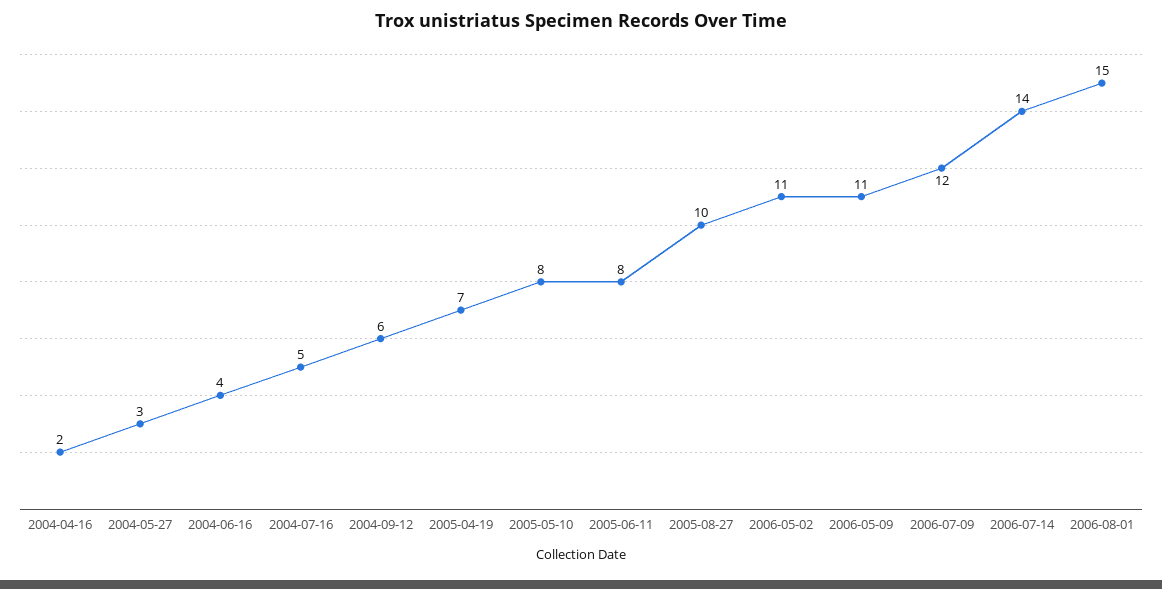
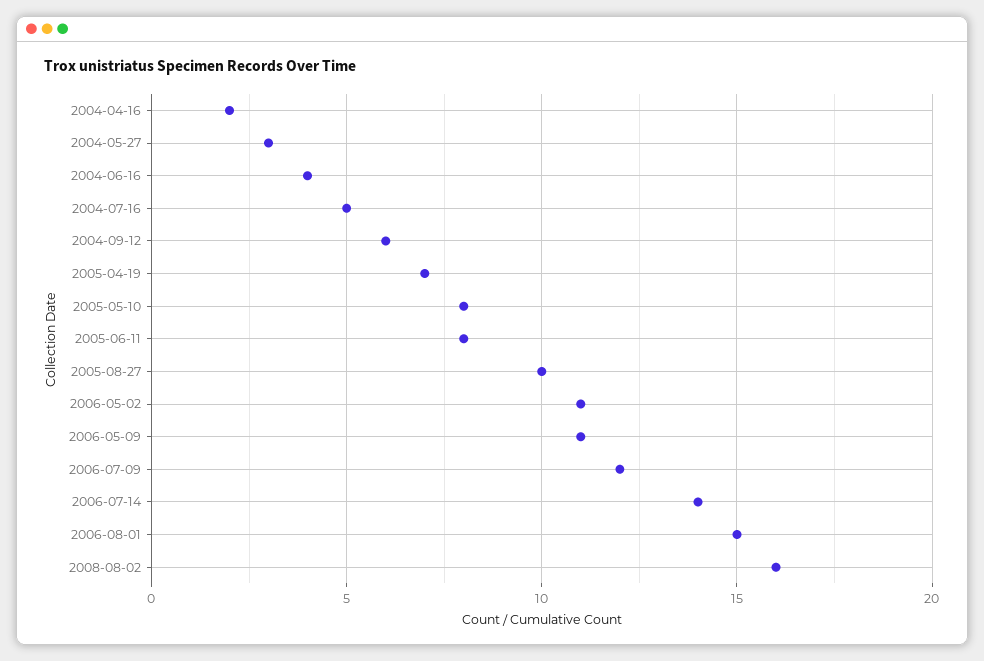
2008-08-02: none -> 16

